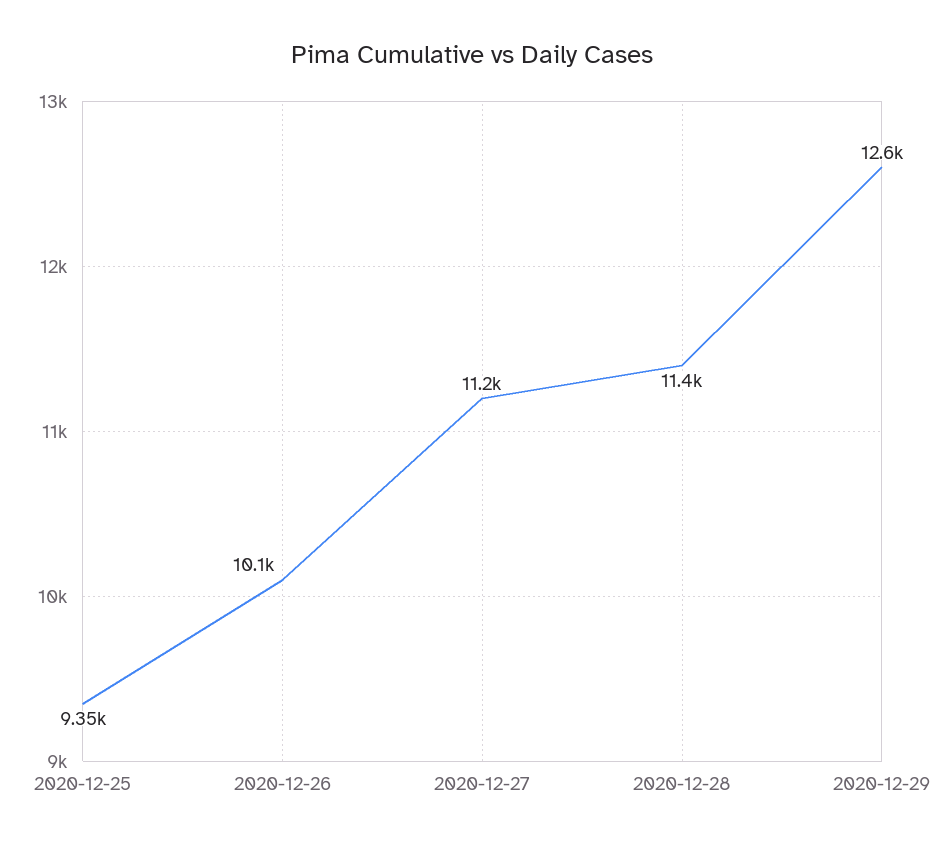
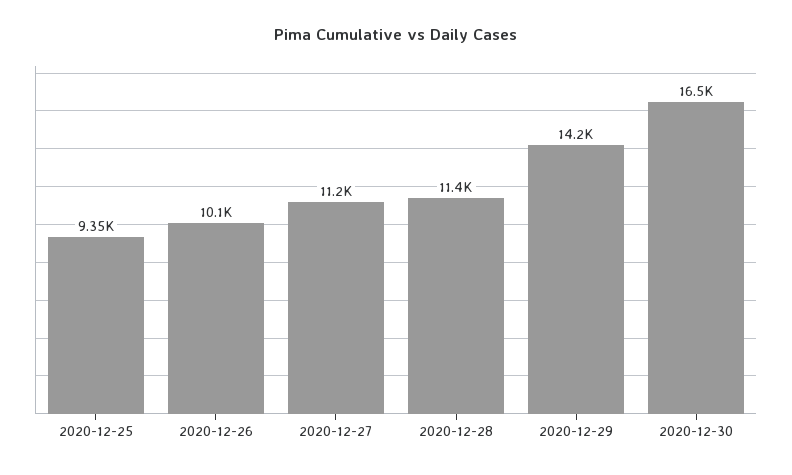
2020-12-29: 12600 -> 14200
2020-12-30: none -> 16500

